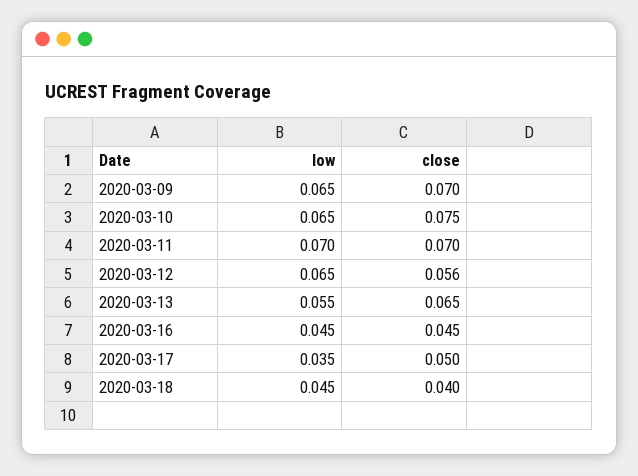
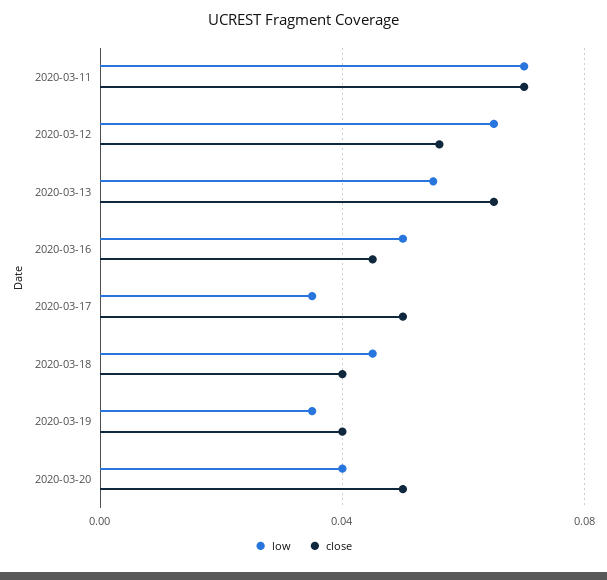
low, 2020-03-09: 0.065 -> none
close, 2020-03-09: 0.07 -> none
low, 2020-03-10: 0.065 -> none
close, 2020-03-10: 0.075 -> none
low, 2020-03-16: 0.045 -> 0.05
low, 2020-03-19: none -> 0.035
close, 2020-03-19: none -> 0.04
low, 2020-03-20: none -> 0.04
close, 2020-03-20: none -> 0.05

